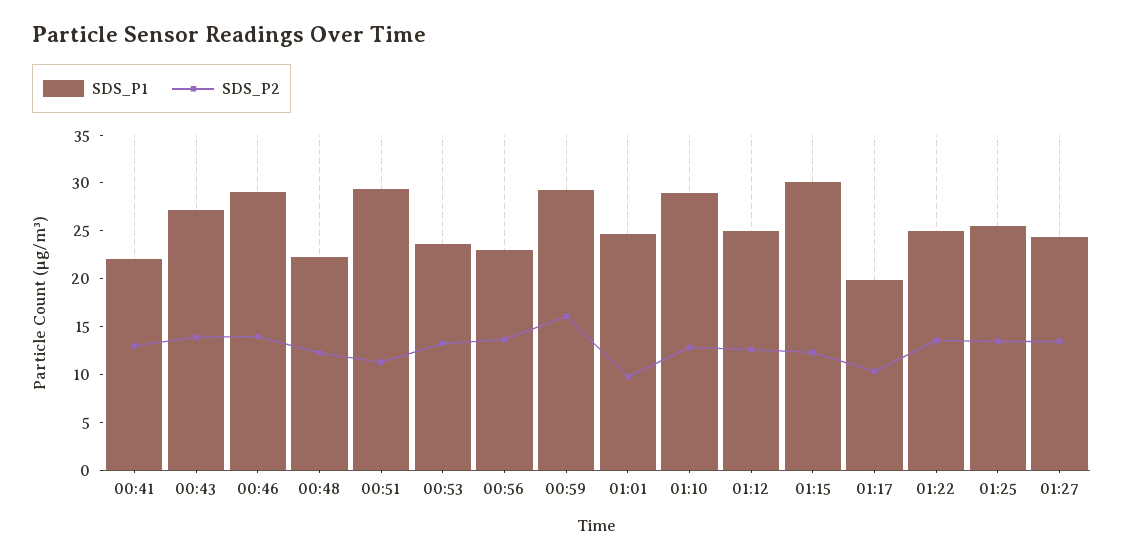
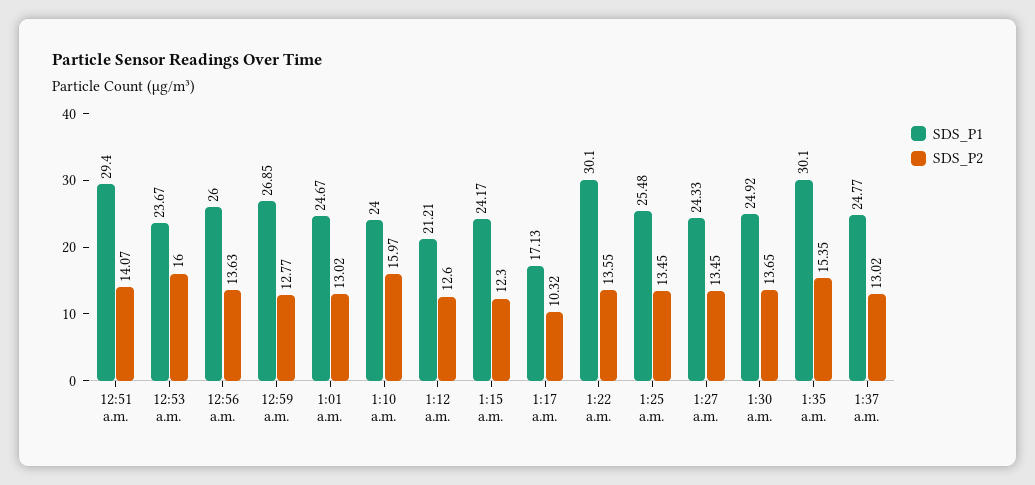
SDS_P1, 00:41: 22 -> none
SDS_P2, 00:41: 13 -> none
SDS_P1, 00:43: 27 -> none
SDS_P2, 00:43: 14 -> none
SDS_P1, 00:46: 29 -> none
SDS_P2, 00:46: 14 -> none
SDS_P1, 00:48: 22 -> none
SDS_P2, 00:48: 12 -> none
SDS_P2, 00:51: 11 -> 14.07
SDS_P2, 00:53: 13 -> 16
SDS_P1, 00:56: 23 -> 26
SDS_P1, 00:59: 29 -> 26.85
SDS_P2, 00:59: 16 -> 12.77
SDS_P2, 01:01: 10 -> 13.02
SDS_P1, 01:10: 29 -> 24
SDS_P2, 01:10: 13 -> 15.97
SDS_P1, 01:12: 25 -> 21.21
SDS_P1, 01:15: 30 -> 24.17
SDS_P1, 01:17: 20 -> 17.13
SDS_P1, 01:22: 25 -> 30.1
SDS_P1, 1:30 a.m.: none -> 24.92
SDS_P2, 1:30 a.m.: none -> 13.65
SDS_P1, 1:35 a.m.: none -> 30.1
SDS_P2, 1:35 a.m.: none -> 15.35
SDS_P1, 1:37 a.m.: none -> 24.77
SDS_P2, 1:37 a.m.: none -> 13.02

